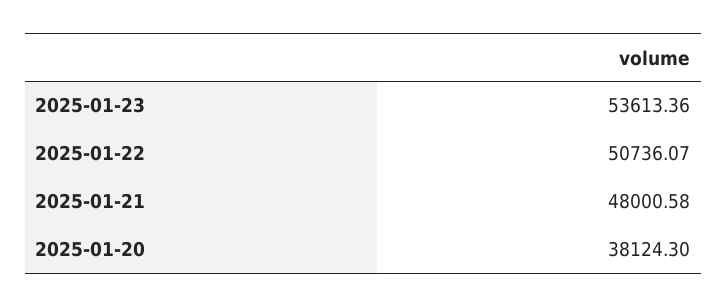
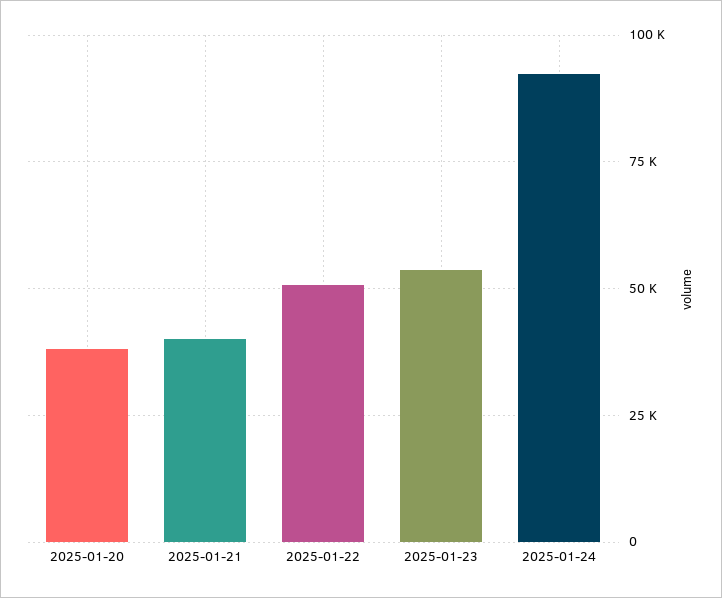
2025-01-21: 48000.58 -> 40000
2025-01-24: none -> 92500

